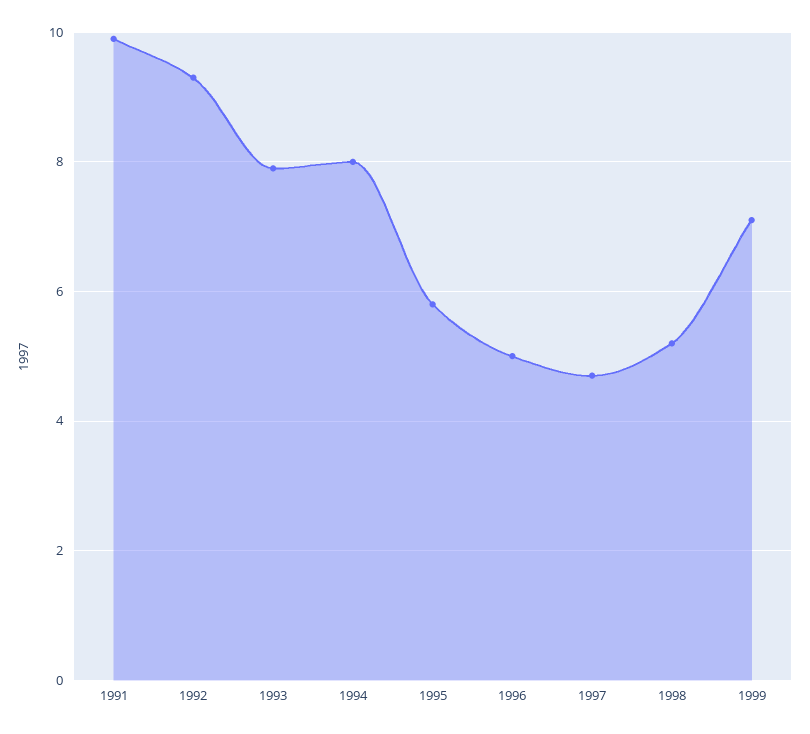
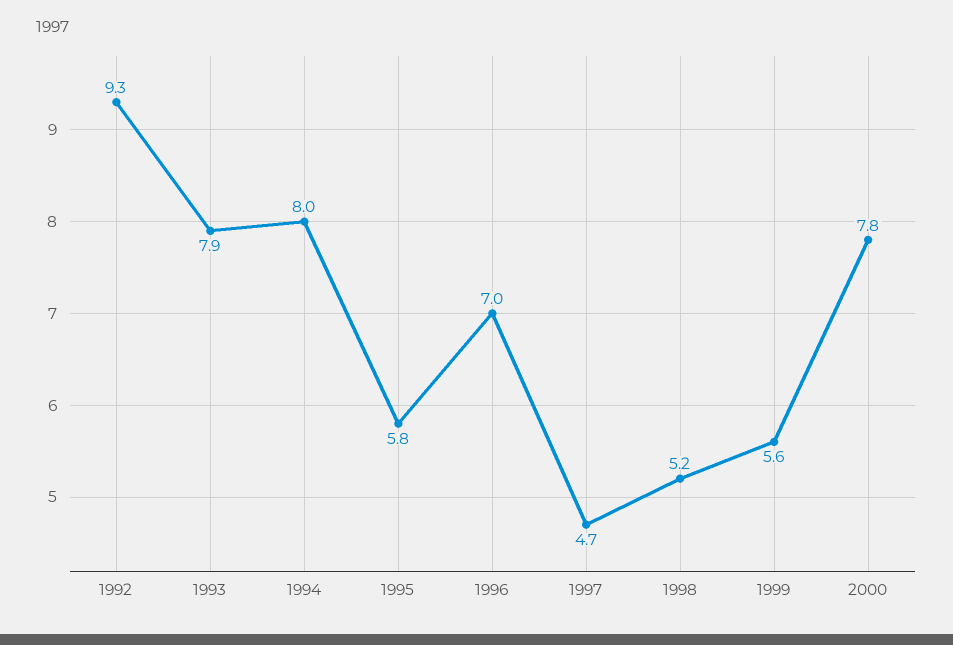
1991: 10 -> none
1996: 5 -> 7
1999: 7 -> 5.6
2000: none -> 7.8

